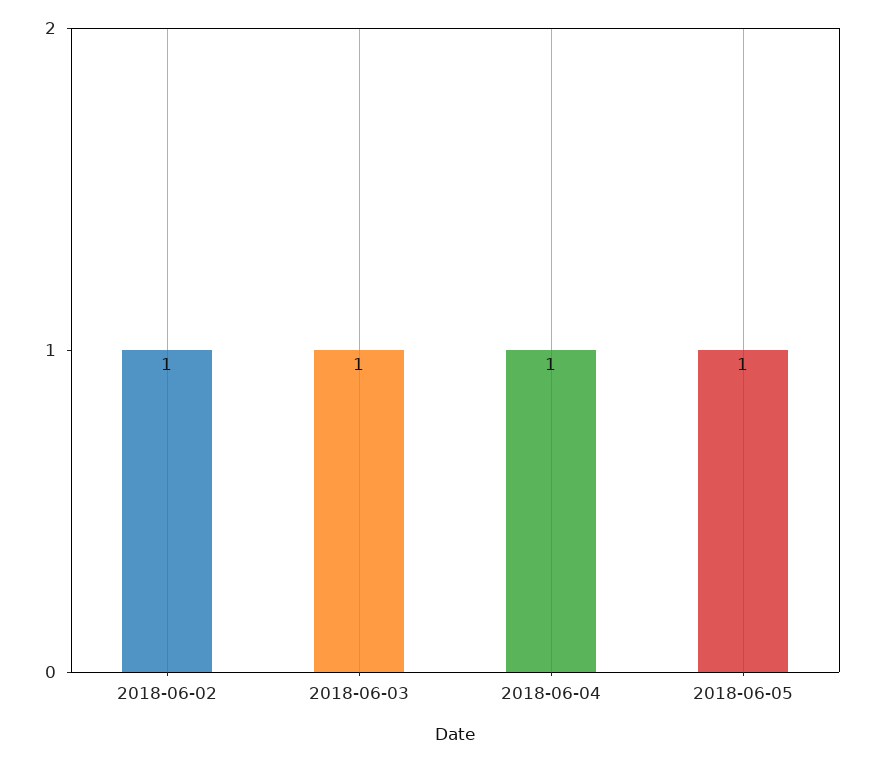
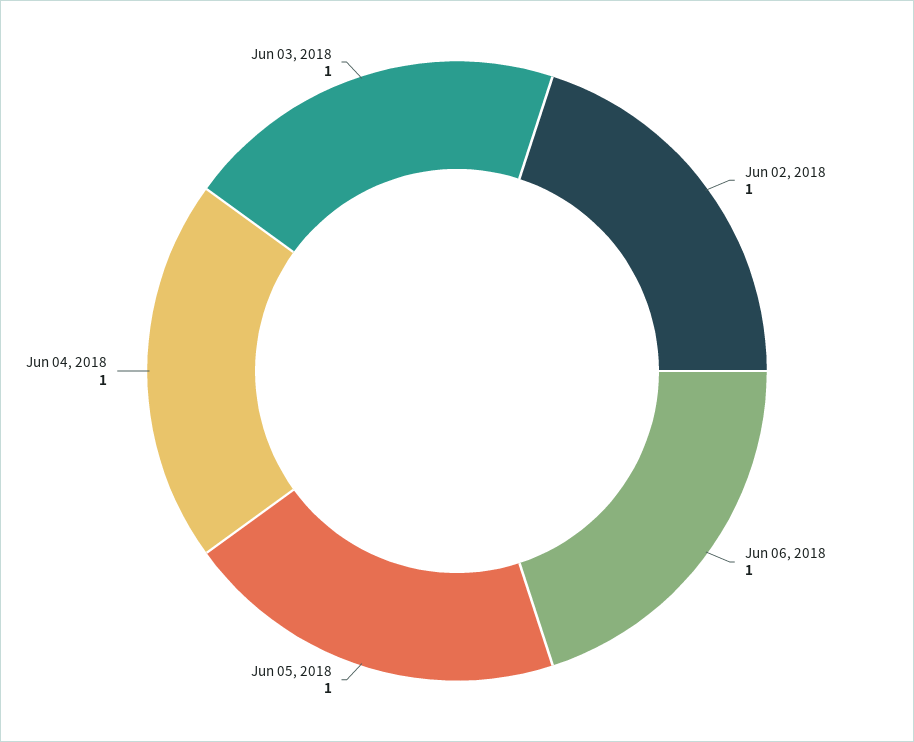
Jun 06, 2018: none -> 1

